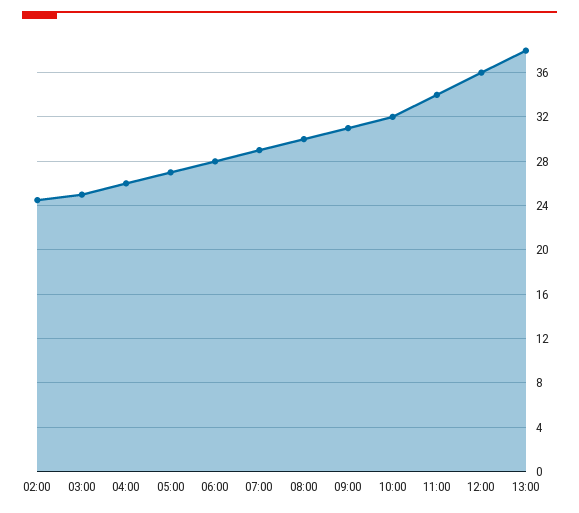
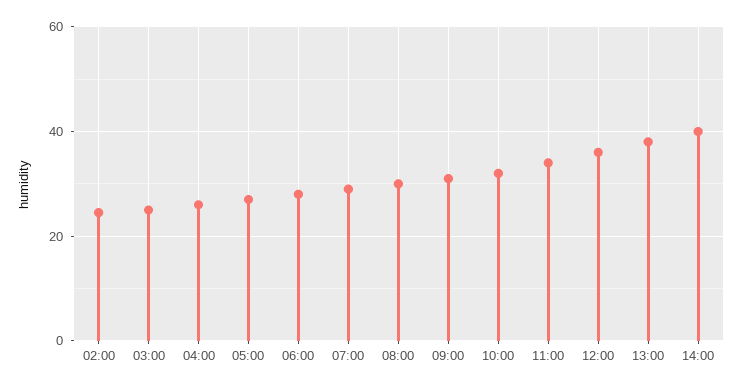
14:00: none -> 40

